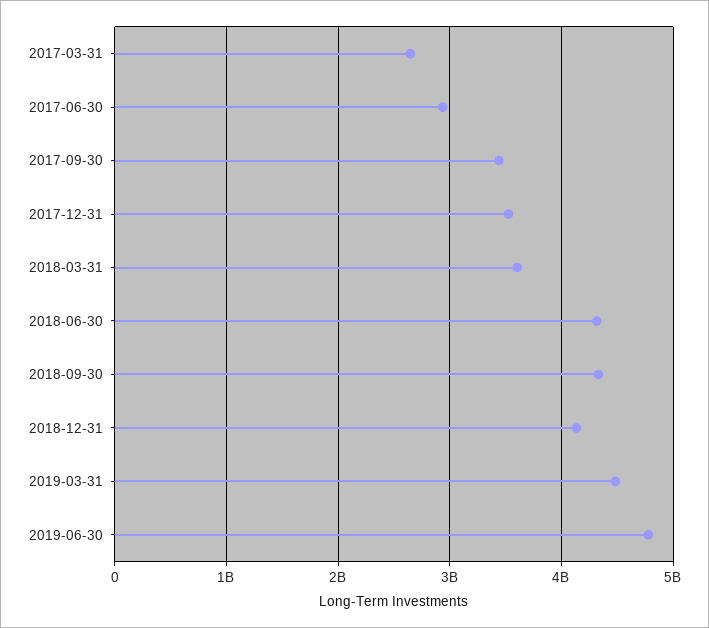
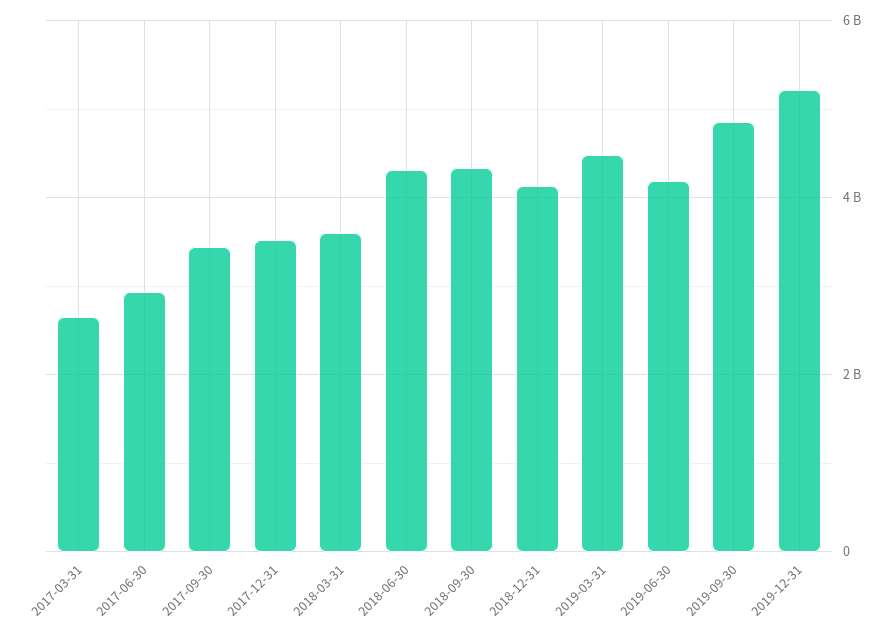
2019-06-30: 4800000000 -> 4200000000
2019-09-30: none -> 4800000000
2019-12-31: none -> 5200000000

